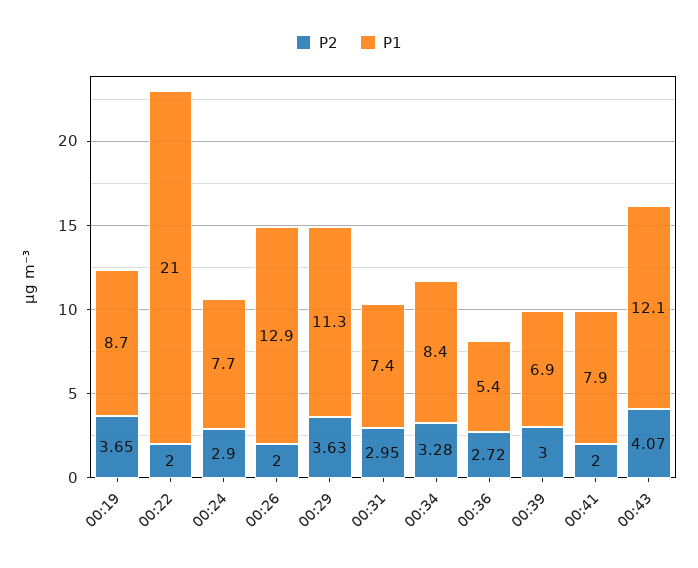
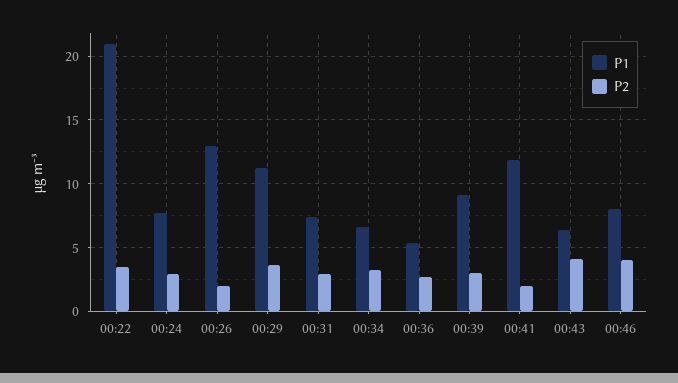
P2, 00:19: 3.65 -> none
P1, 00:19: 8.7 -> none
P2, 00:22: 2 -> 3.5
P1, 00:34: 8.4 -> 6.5
P1, 00:39: 6.9 -> 9
P1, 00:41: 7.9 -> 12
P1, 00:43: 12.1 -> 6.5
P1, 00:46: none -> 8
P2, 00:46: none -> 4

